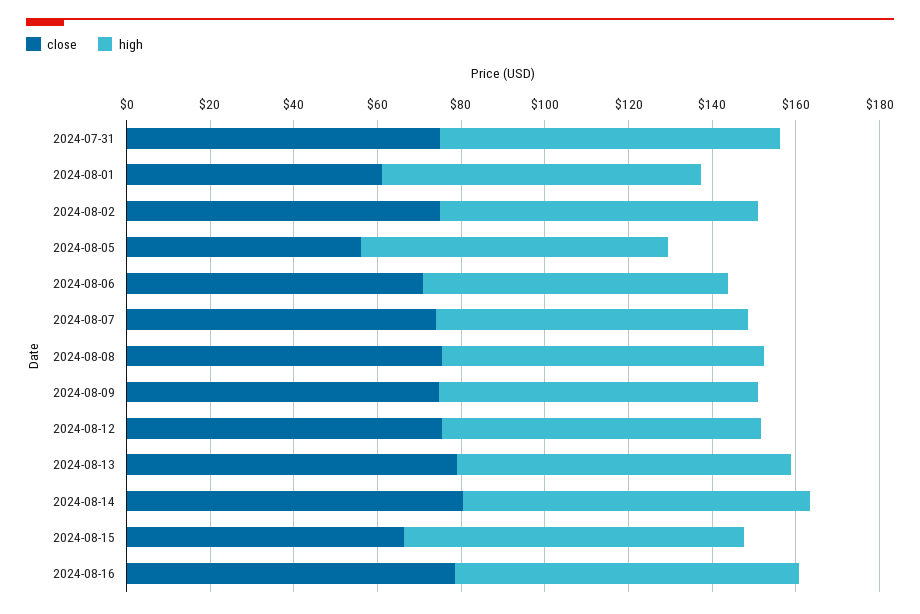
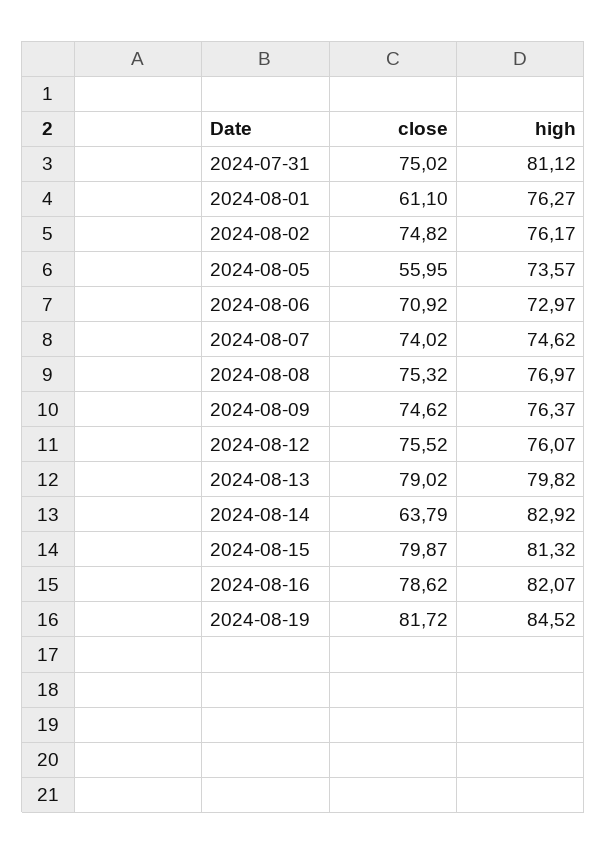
close, 2024-08-14: 80 -> 63.79
close, 2024-08-15: 65 -> 79.87
close, 2024-08-19: none -> 81.72
high, 2024-08-19: none -> 84.52

